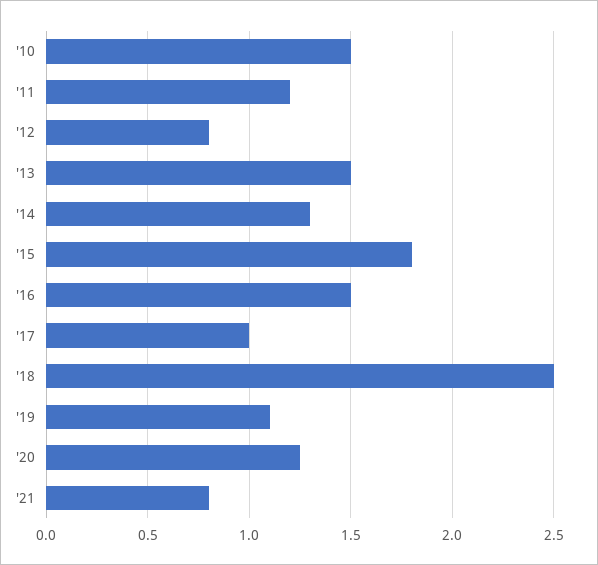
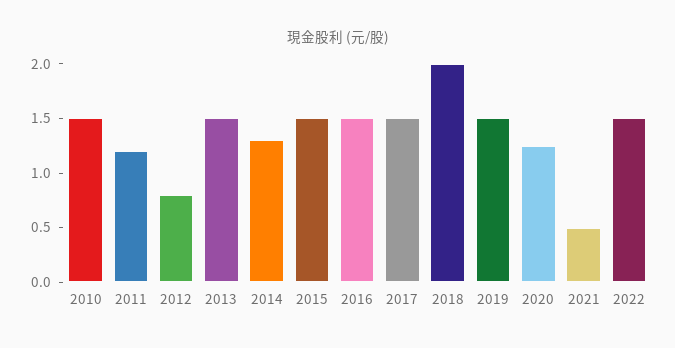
'15: 1.8 -> 1.5
'17: 1 -> 1.5
'18: 2.5 -> 2
'19: 1.1 -> 1.5
'21: 0.8 -> 0.5
2022: none -> 1.5

